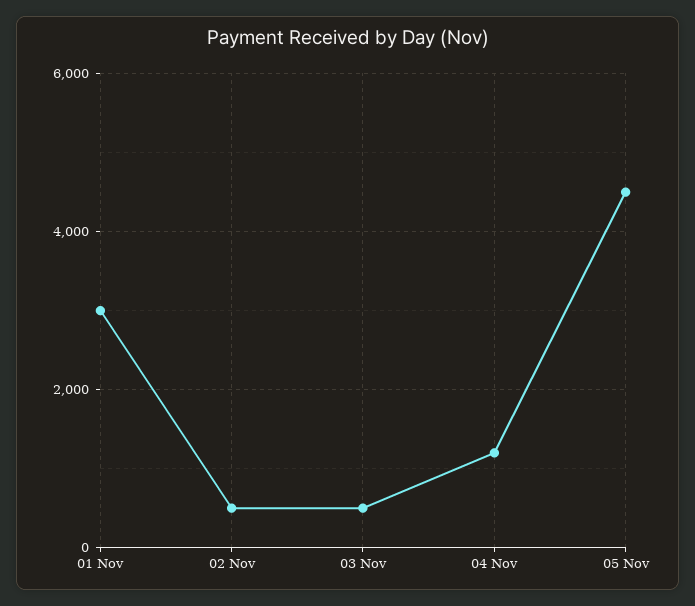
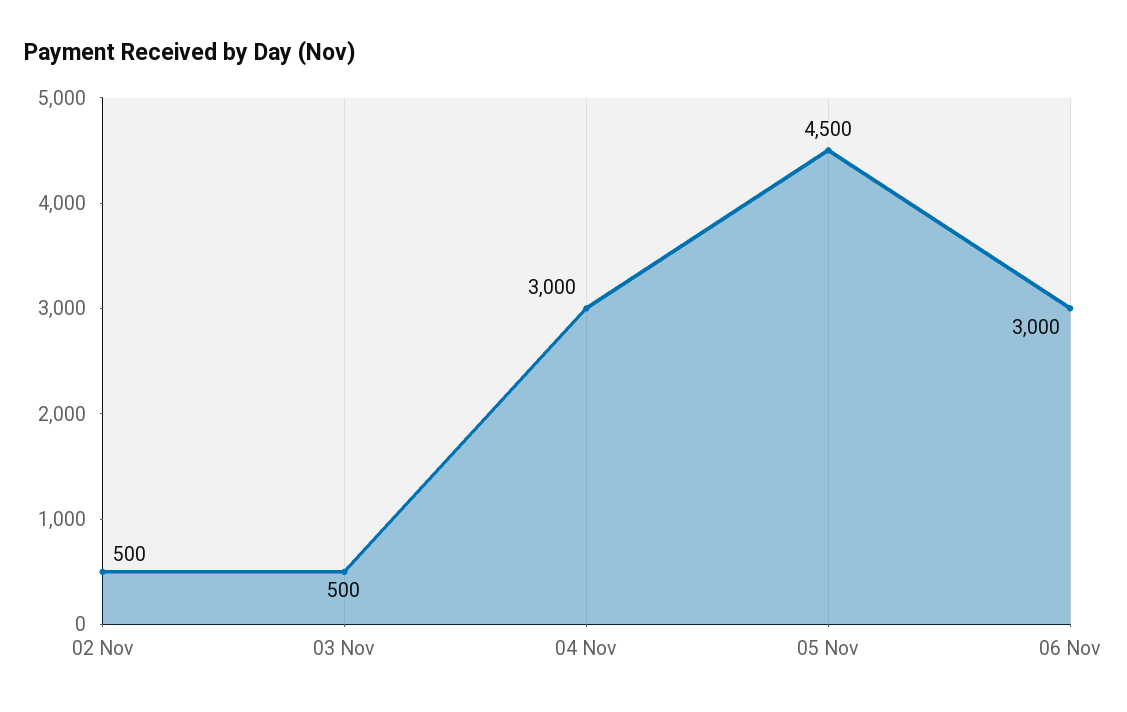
01 Nov: 3000 -> none
04 Nov: 1200 -> 3000
06 Nov: none -> 3000

